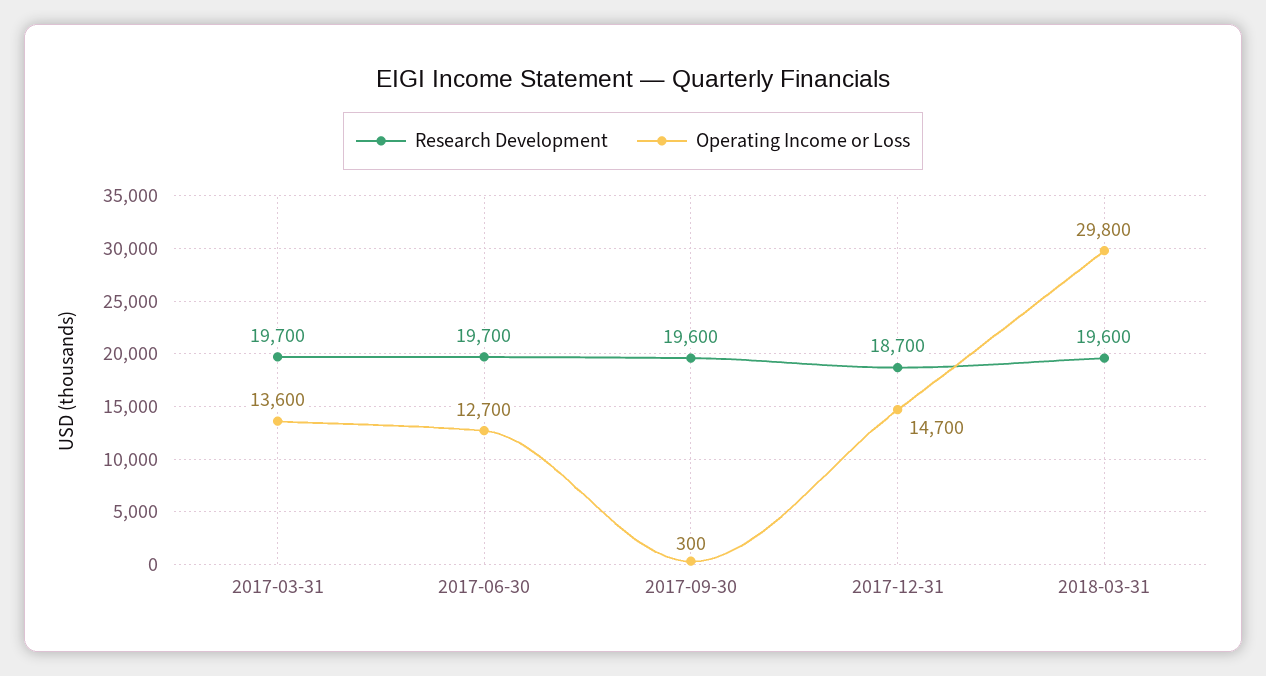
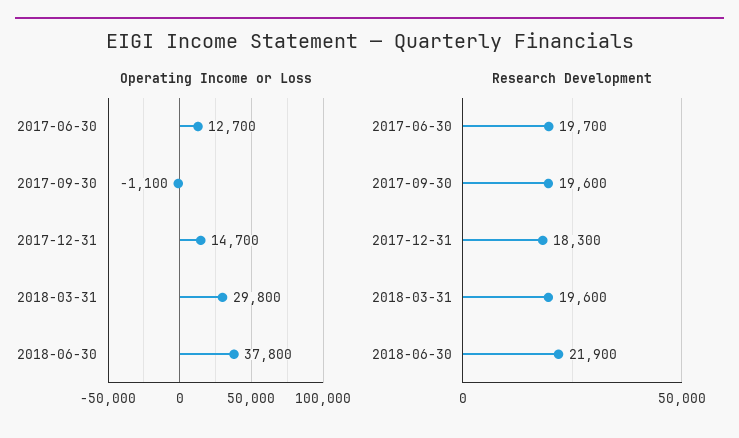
Research Development, 2017-03-31: 19700 -> none
Operating Income or Loss, 2017-03-31: 13600 -> none
Operating Income or Loss, 2017-09-30: 300 -> -1100
Research Development, 2017-12-31: 18700 -> 18300
Operating Income or Loss, 2018-06-30: none -> 37800
Research Development, 2018-06-30: none -> 21900

